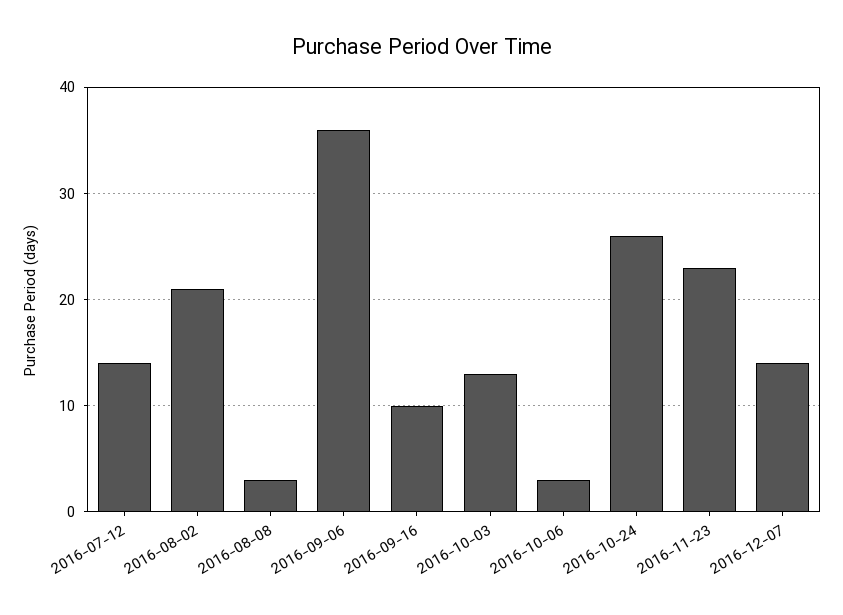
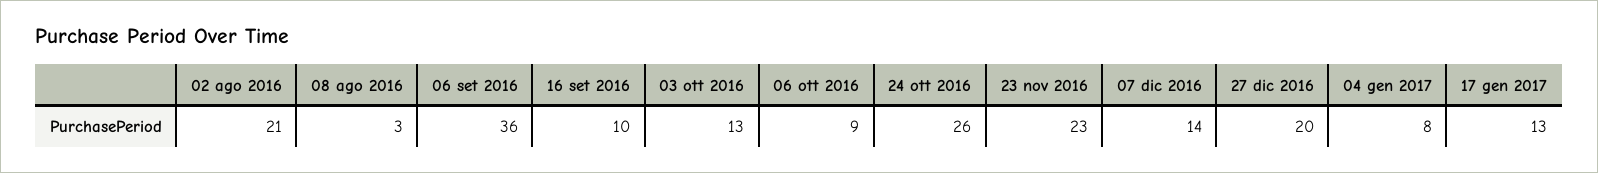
2016-07-12: 14 -> none
2016-10-06: 3 -> 9
27 dic 2016: none -> 20
04 gen 2017: none -> 8
17 gen 2017: none -> 13

